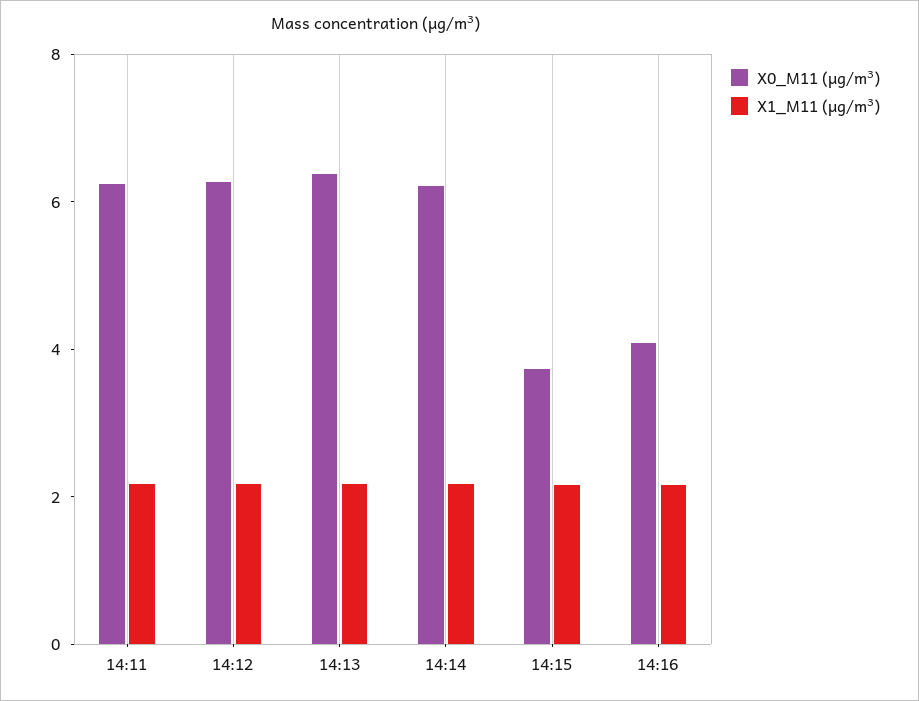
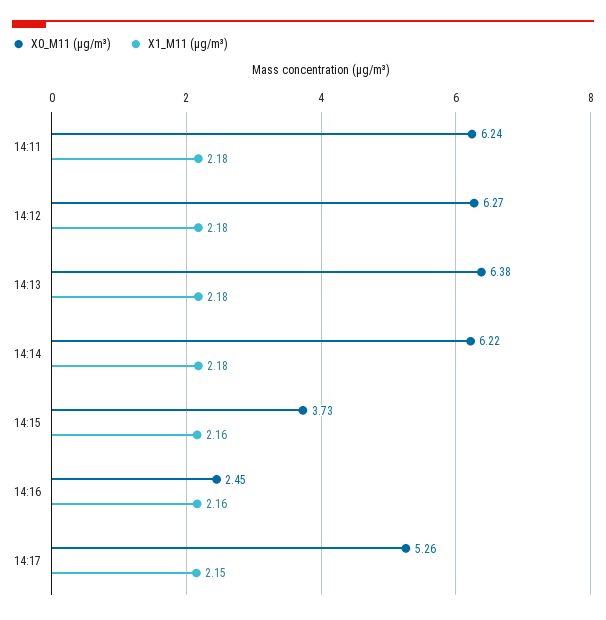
X0_M11 (μg/m³), 14:16: 4 -> 2.45
X0_M11 (μg/m³), 14:17: none -> 5.26
X1_M11 (μg/m³), 14:17: none -> 2.15

